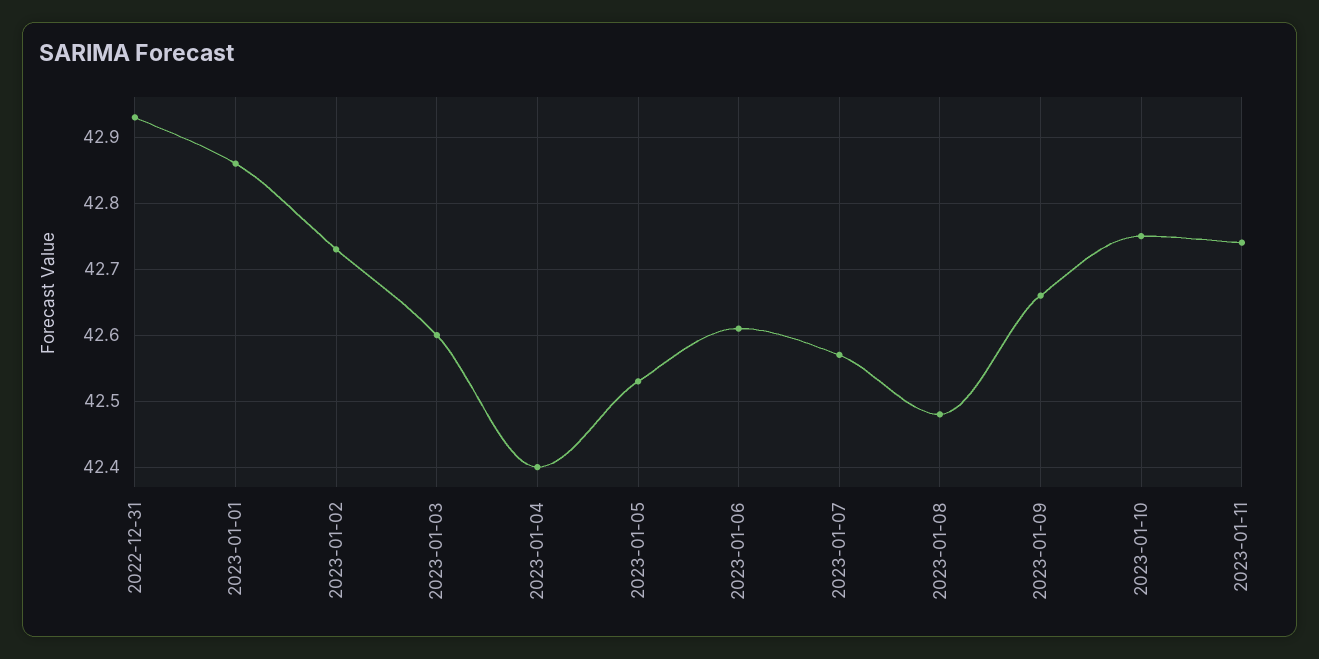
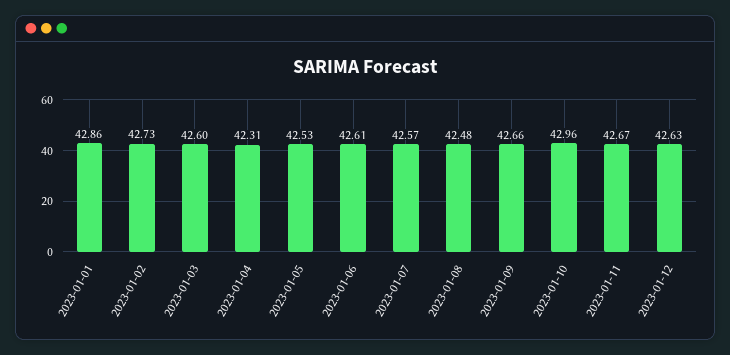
2022-12-31: 42.93 -> none
2023-01-04: 42.4 -> 42.31
2023-01-10: 42.75 -> 42.96
2023-01-11: 42.74 -> 42.67
2023-01-12: none -> 42.63

